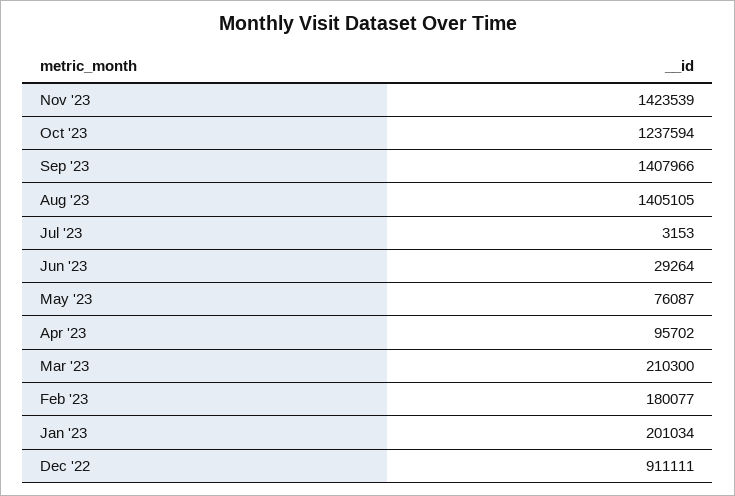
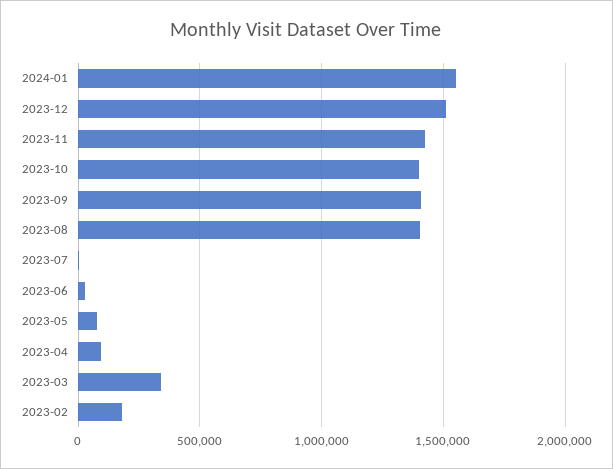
Oct '23: 1237594 -> 1400000
Mar '23: 210300 -> 350000
Jan '23: 201034 -> none
Dec '22: 911111 -> none
2024-01: none -> 1550000
2023-12: none -> 1500000

